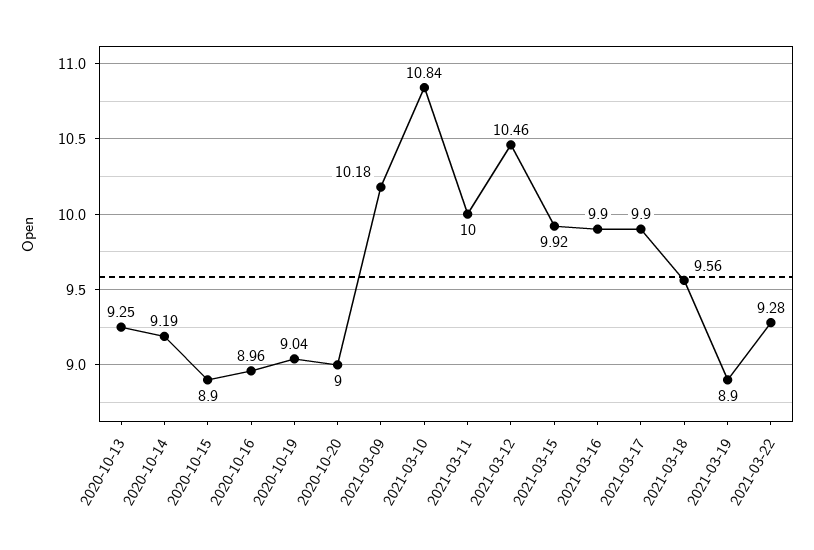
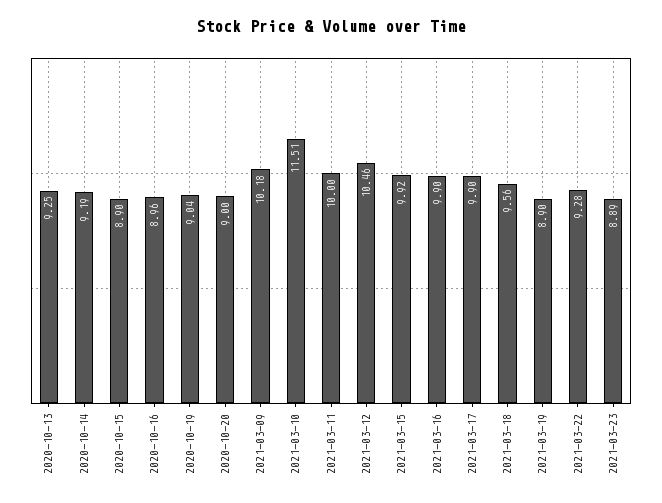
2021-03-10: 10.84 -> 11.51
2021-03-23: none -> 8.89

